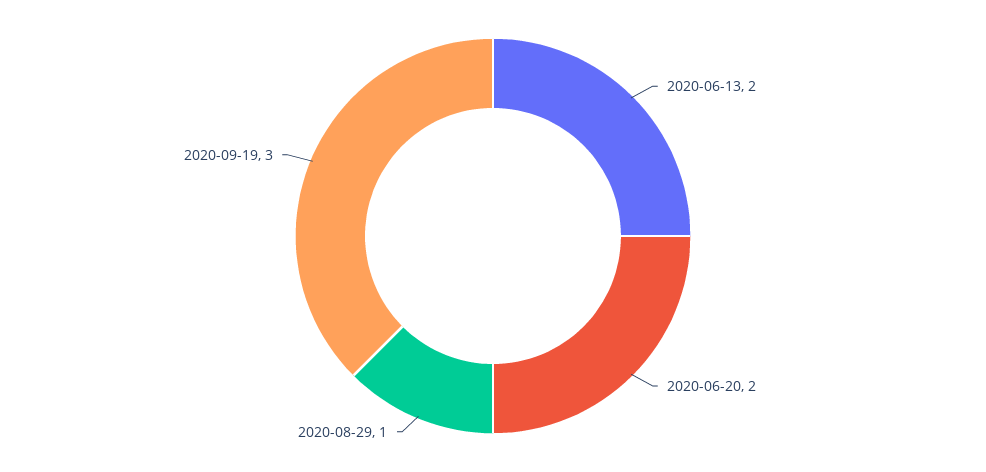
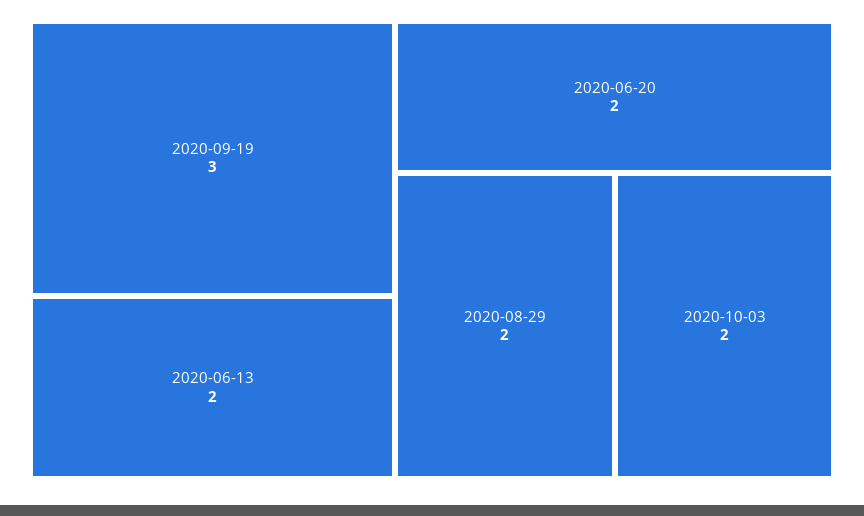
2020-08-29: 1 -> 2
2020-10-03: none -> 2

